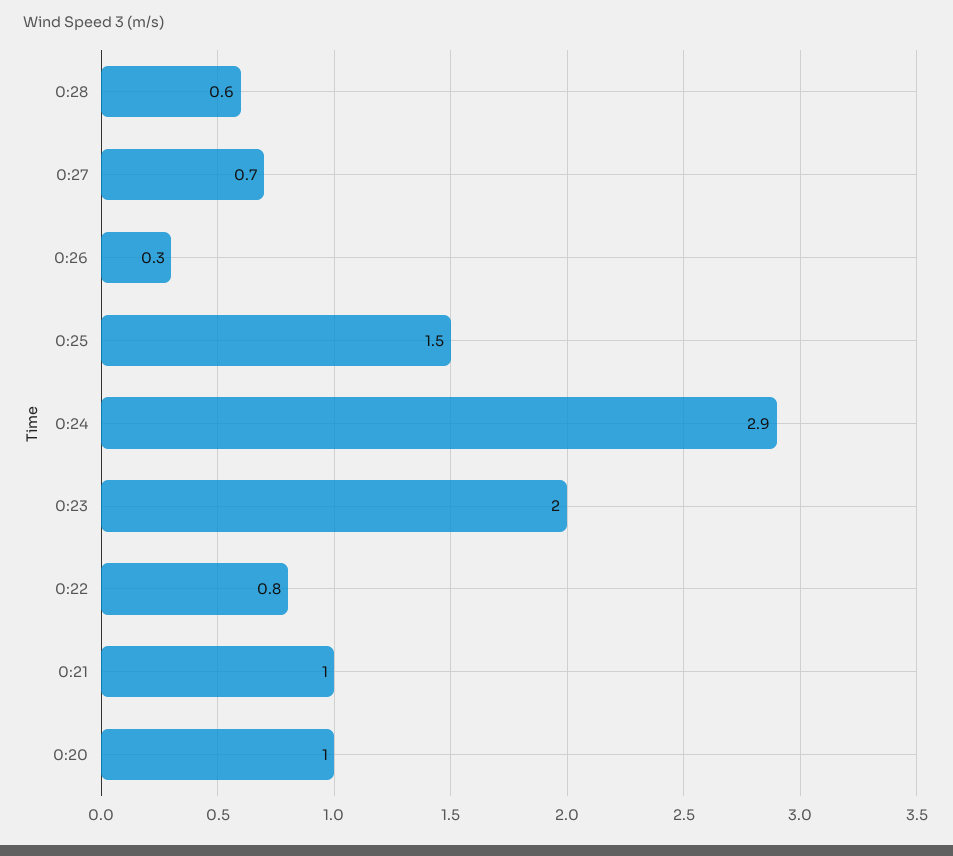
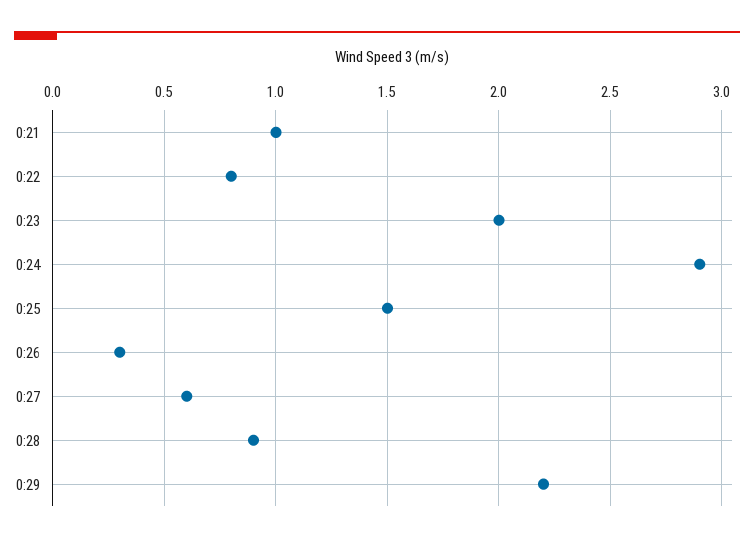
0:28: 0.6 -> 0.9
0:27: 0.7 -> 0.6
0:20: 1 -> none
0:29: none -> 2.2

